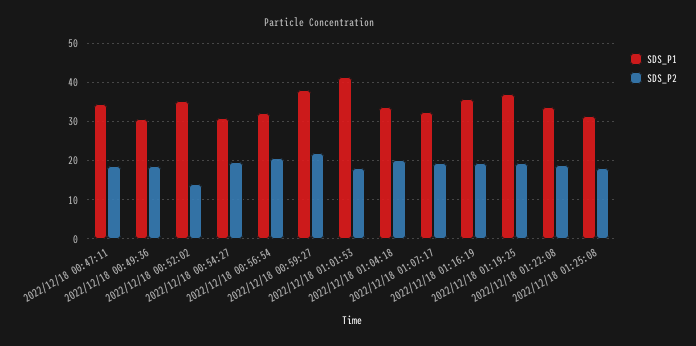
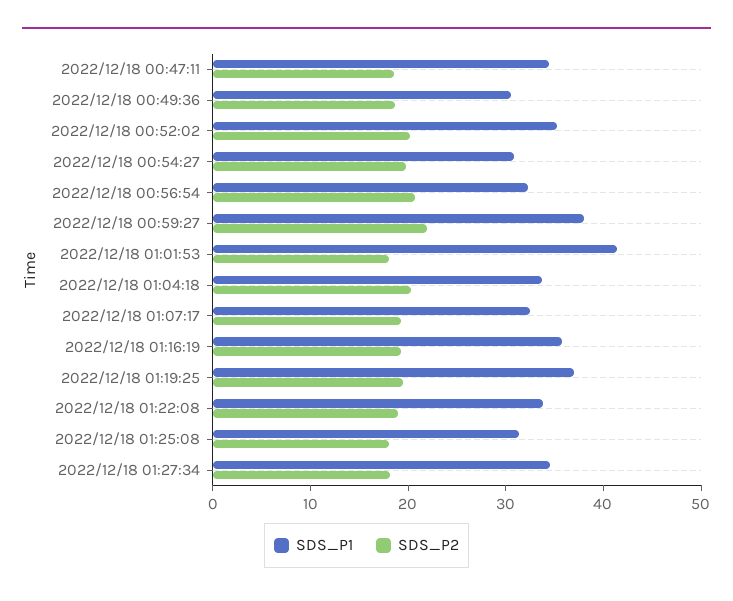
SDS_P2, 2022/12/18 00:52:02: 14 -> 20
SDS_P1, 2022/12/18 01:27:34: none -> 34
SDS_P2, 2022/12/18 01:27:34: none -> 18

